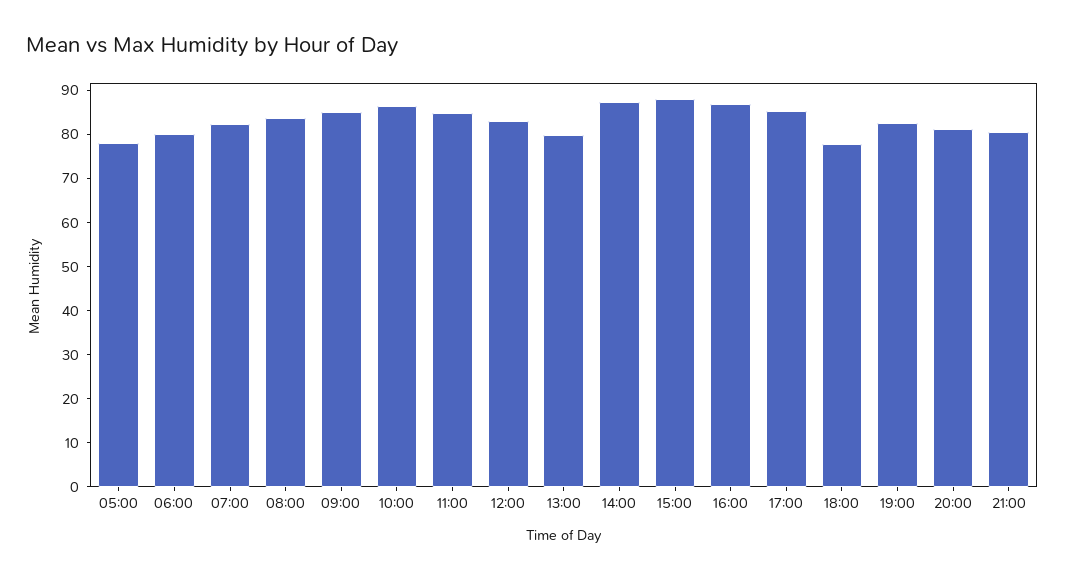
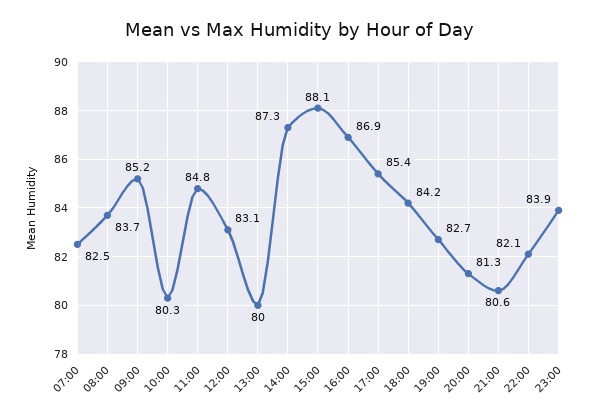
05:00: 78 -> none
06:00: 80 -> none
10:00: 86 -> 80.3
18:00: 78 -> 84.2
22:00: none -> 82.1
23:00: none -> 83.9

